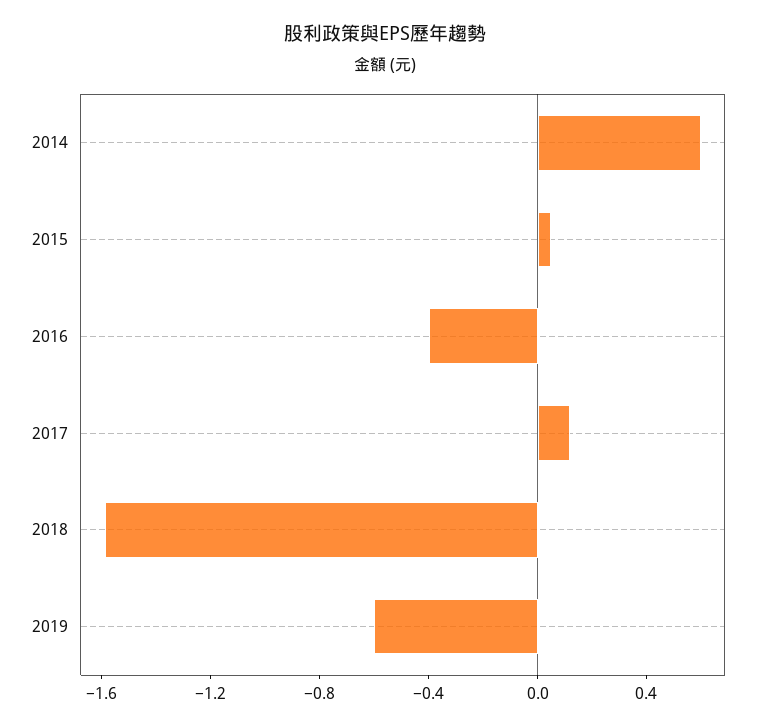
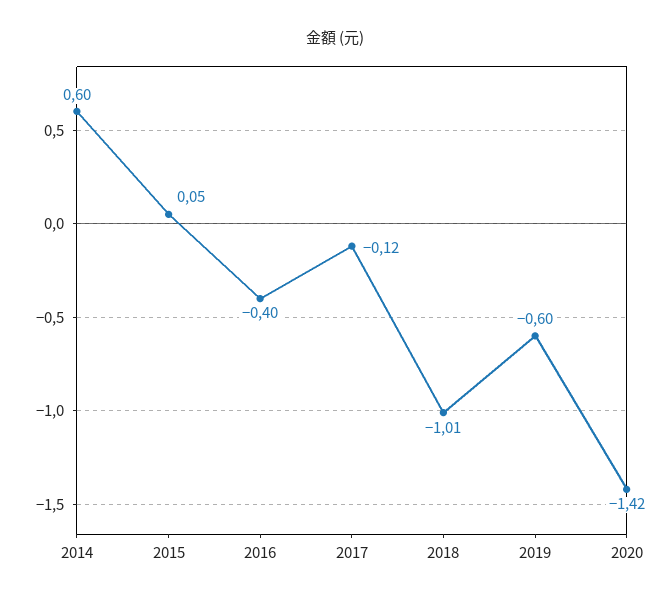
2017: 0.1 -> -0.12
2018: -1.6 -> -1.01
2020: none -> -1.42

